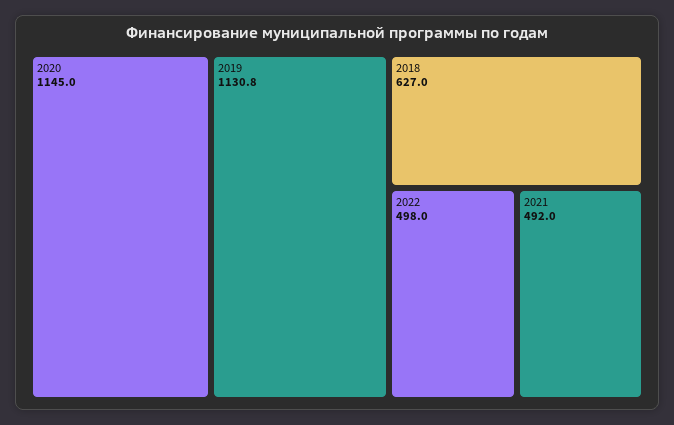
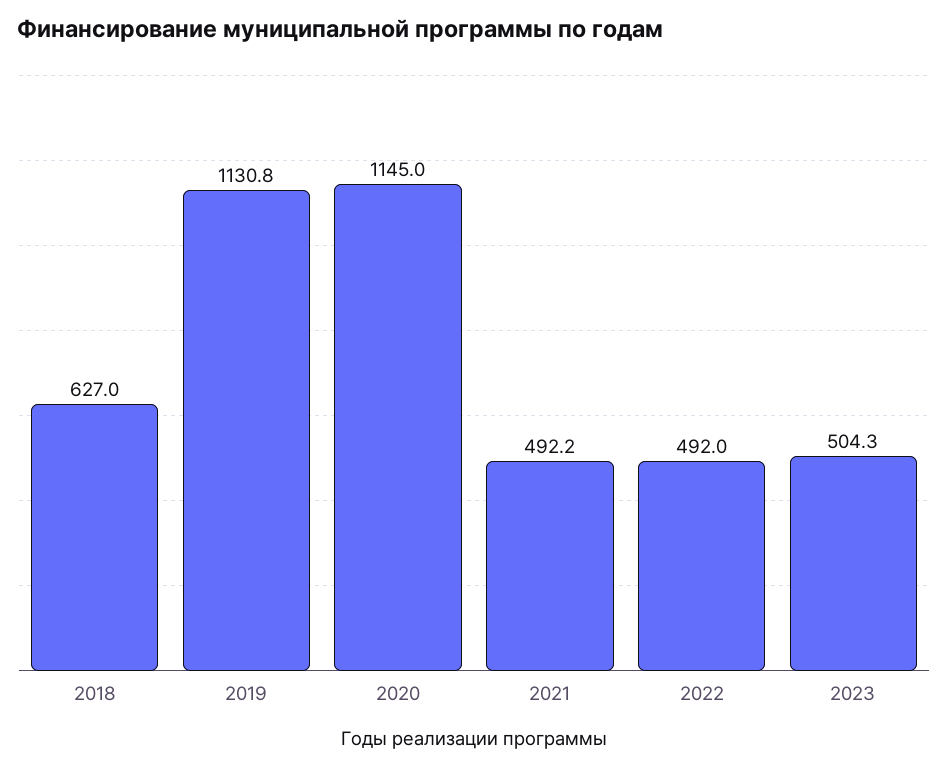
2022: 498 -> 492
2021: 492 -> 492.2
2023: none -> 504.3

